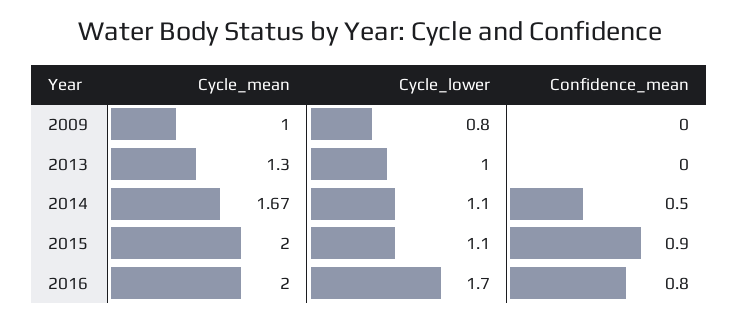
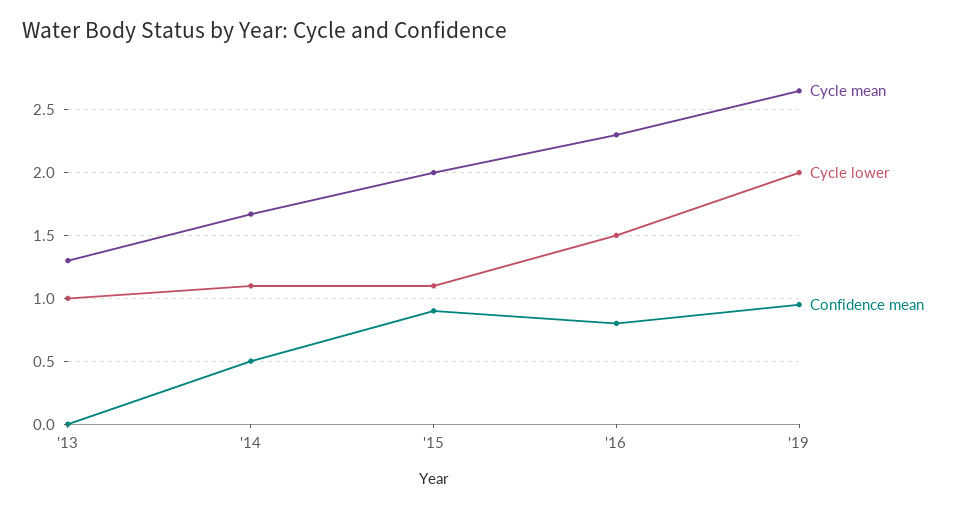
Cycle_mean, 2009: 1 -> none
Cycle_lower, 2009: 0.8 -> none
Confidence_mean, 2009: 0 -> none
Cycle_mean, 2016: 2 -> 2.3
Cycle_lower, 2016: 1.7 -> 1.5
Cycle_mean, '19: none -> 2.65
Cycle_lower, '19: none -> 2
Confidence_mean, '19: none -> 0.95

